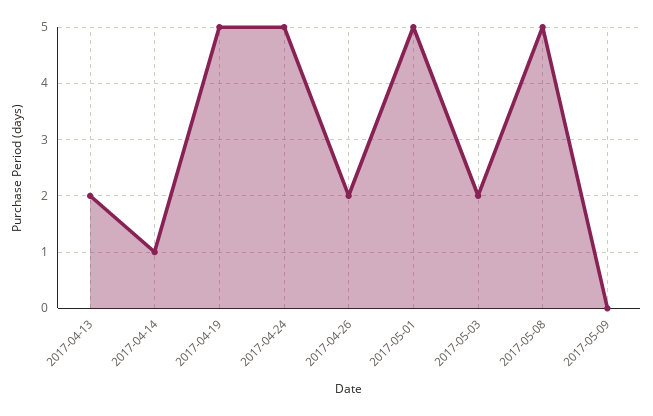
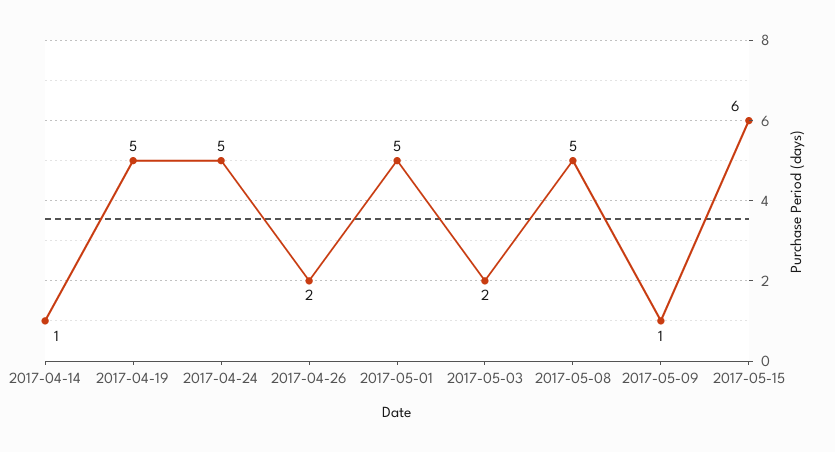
2017-04-13: 2 -> none
2017-05-09: 0 -> 1
2017-05-15: none -> 6

